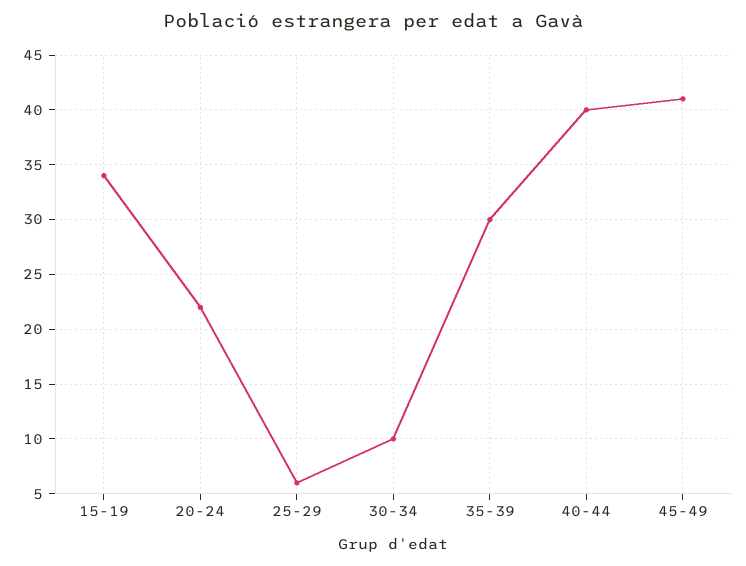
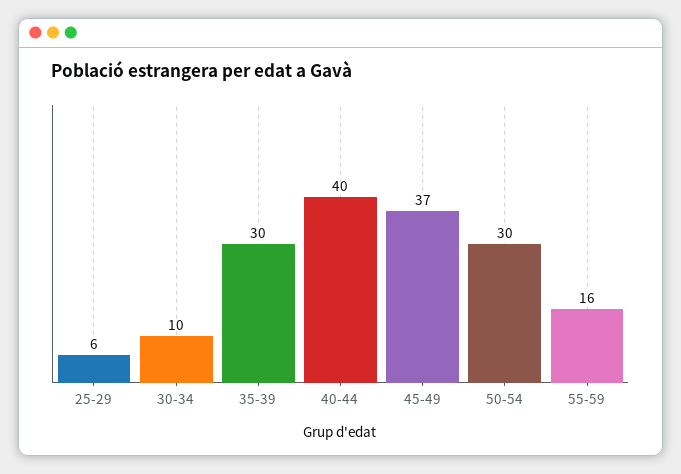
15-19: 34 -> none
20-24: 22 -> none
45-49: 41 -> 37
50-54: none -> 30
55-59: none -> 16

